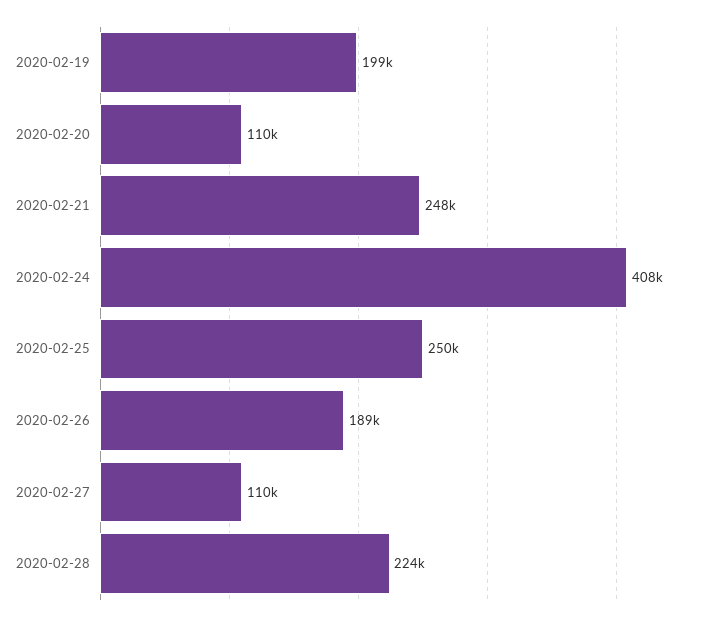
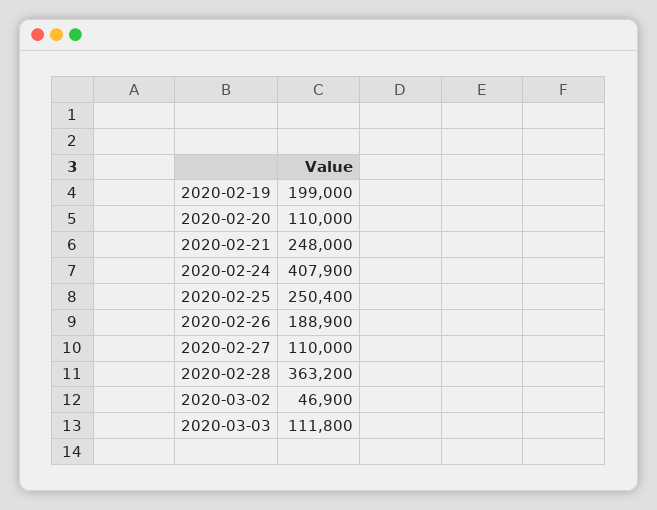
2020-02-28: 224000 -> 363200
2020-03-02: none -> 46900
2020-03-03: none -> 111800

